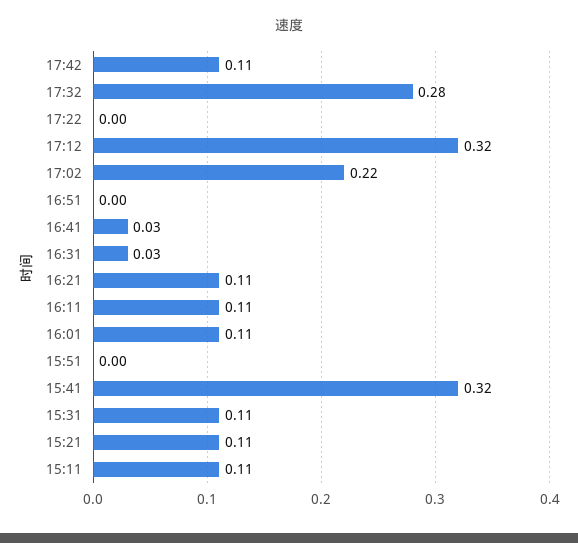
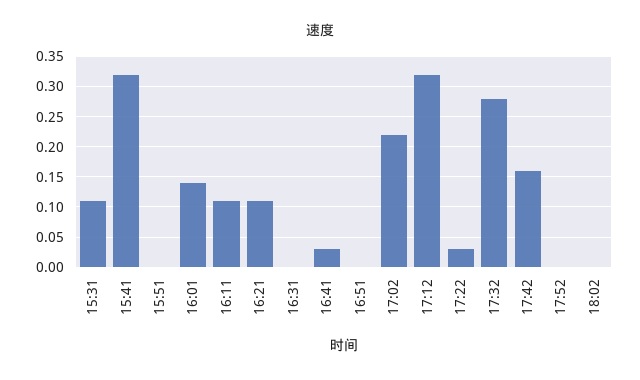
17:42: 0.11 -> 0.16
17:22: 0 -> 0.03
16:31: 0.03 -> 0
16:01: 0.11 -> 0.14
15:21: 0.11 -> none
15:11: 0.11 -> none
17:52: none -> 0
18:02: none -> 0

